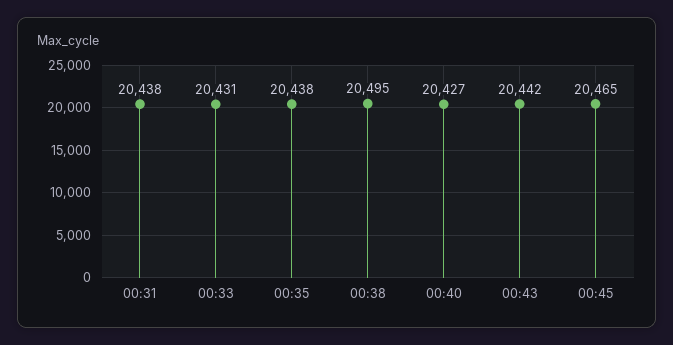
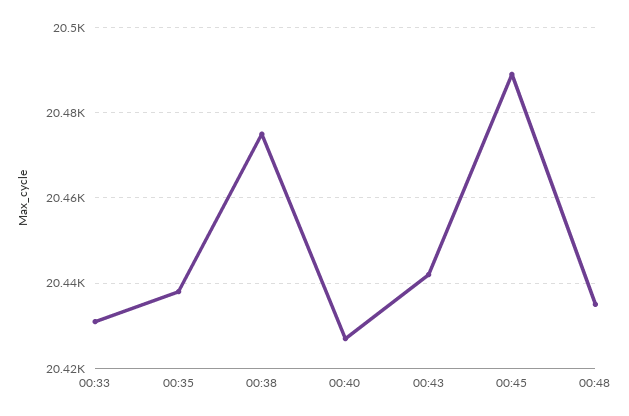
00:31: 20438 -> none
00:38: 20495 -> 20475
00:45: 20465 -> 20490
00:48: none -> 20435

